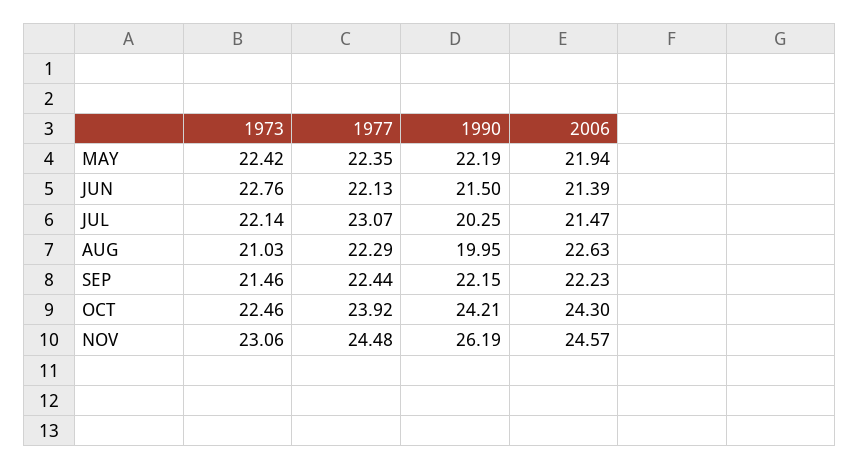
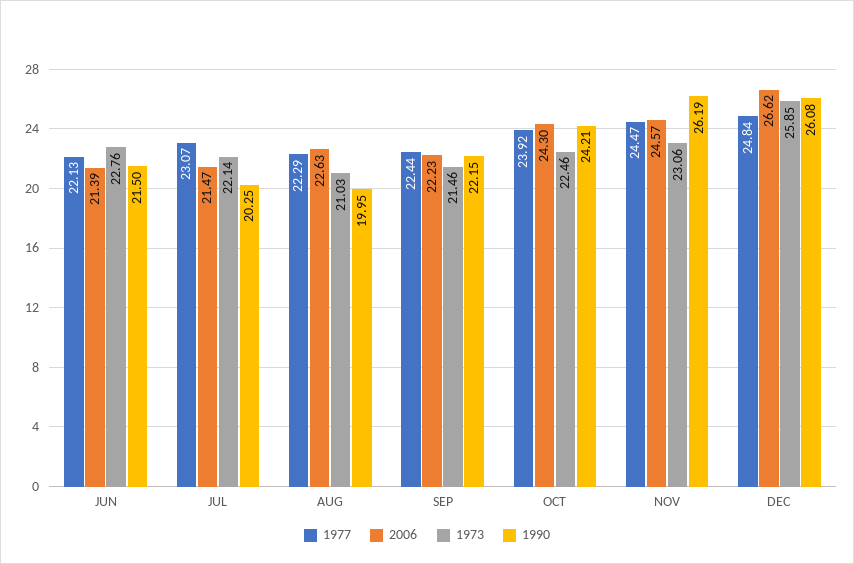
1973, MAY: 22.42 -> none
1977, MAY: 22.35 -> none
1990, MAY: 22.19 -> none
2006, MAY: 21.94 -> none
1977, NOV: 24.48 -> 24.47
1977, DEC: none -> 24.84
2006, DEC: none -> 26.62
1973, DEC: none -> 25.85
1990, DEC: none -> 26.08

